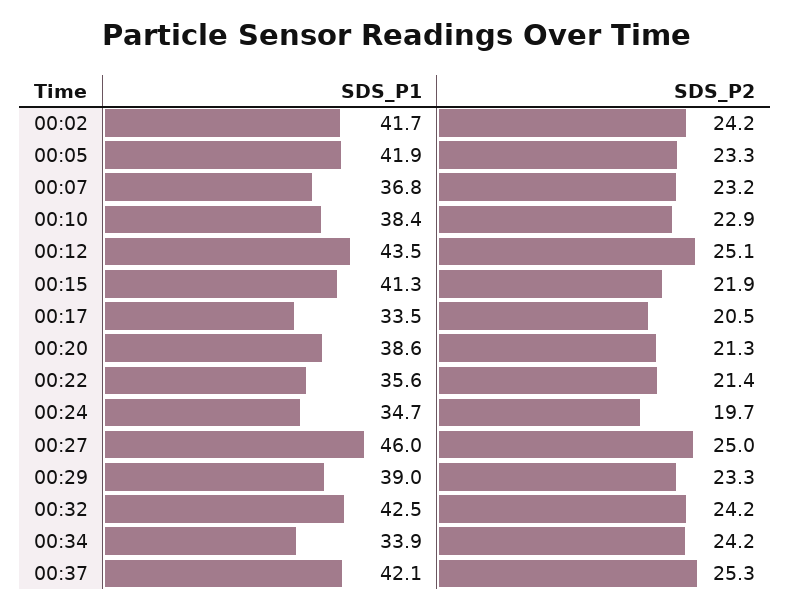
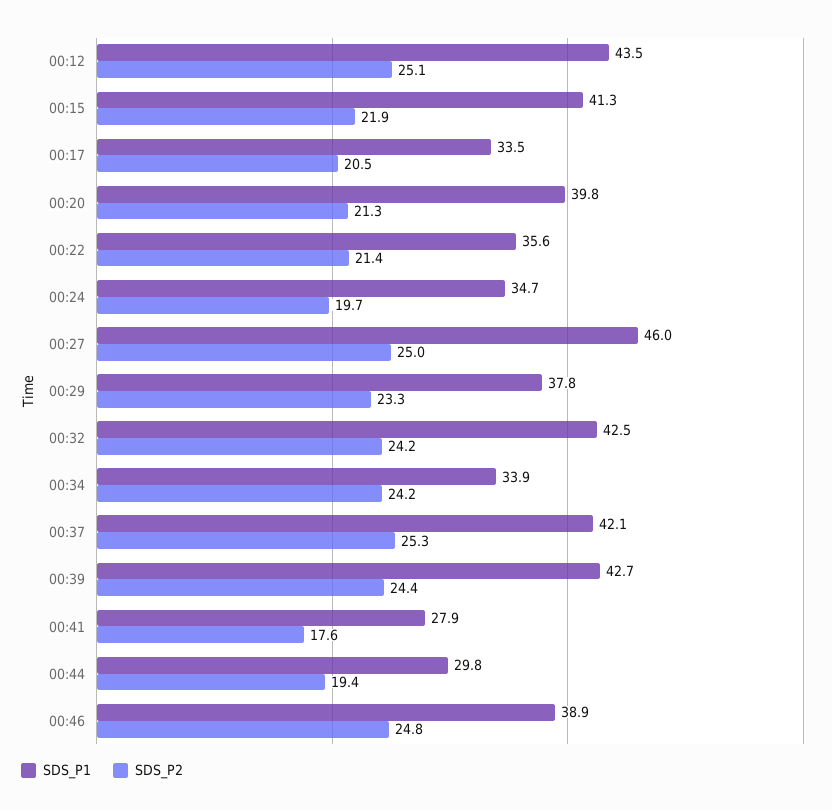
SDS_P1, 00:02: 41.7 -> none
SDS_P2, 00:02: 24.2 -> none
SDS_P1, 00:05: 41.9 -> none
SDS_P2, 00:05: 23.3 -> none
SDS_P1, 00:07: 36.8 -> none
SDS_P2, 00:07: 23.2 -> none
SDS_P1, 00:10: 38.4 -> none
SDS_P2, 00:10: 22.9 -> none
SDS_P1, 00:20: 38.6 -> 39.8
SDS_P1, 00:29: 39 -> 37.8
SDS_P1, 00:39: none -> 42.7
SDS_P2, 00:39: none -> 24.4
SDS_P1, 00:41: none -> 27.9
SDS_P2, 00:41: none -> 17.6
SDS_P1, 00:44: none -> 29.8
SDS_P2, 00:44: none -> 19.4
SDS_P1, 00:46: none -> 38.9
SDS_P2, 00:46: none -> 24.8

